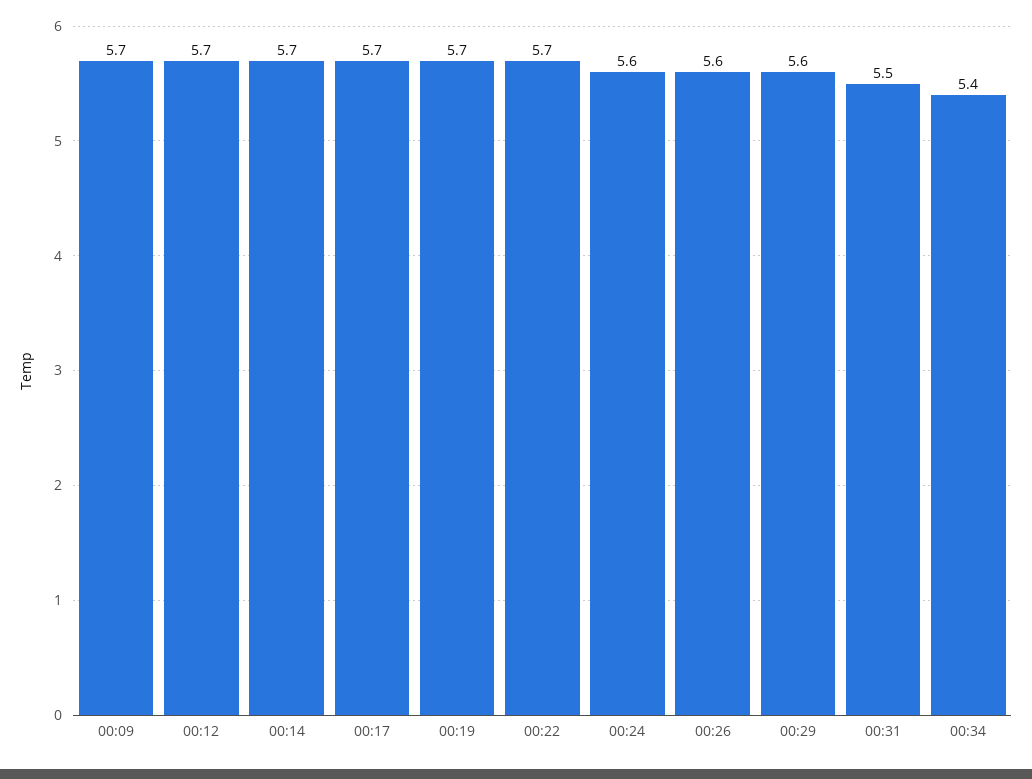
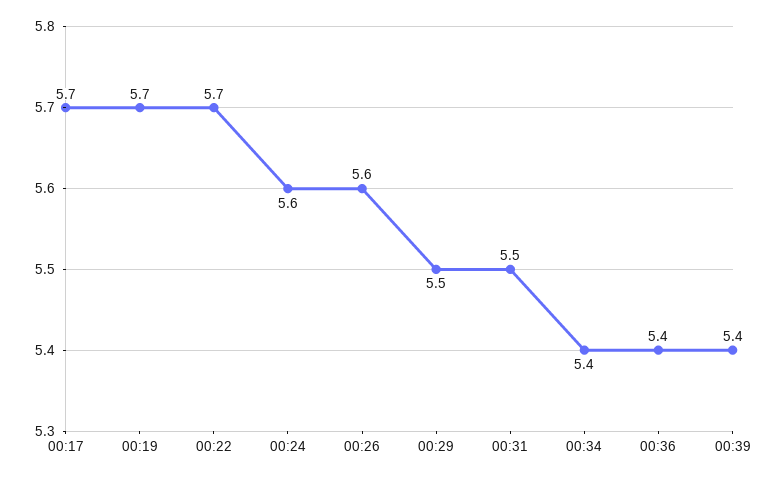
00:09: 5.7 -> none
00:12: 5.7 -> none
00:14: 5.7 -> none
00:29: 5.6 -> 5.5
00:36: none -> 5.4
00:39: none -> 5.4

